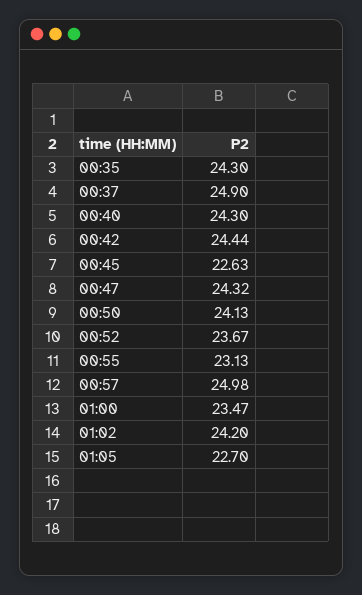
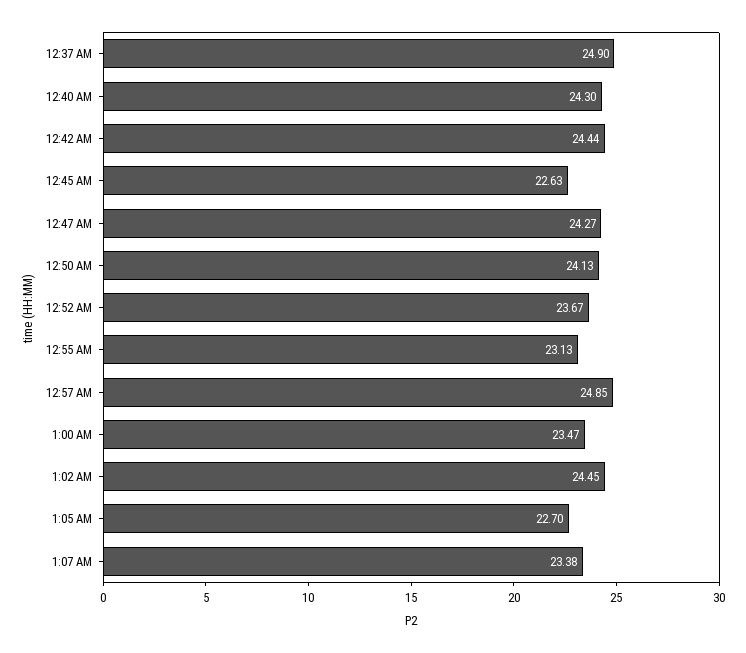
00:35: 24.3 -> none
00:47: 24.32 -> 24.27
00:57: 24.98 -> 24.85
01:02: 24.2 -> 24.45
1:07 AM: none -> 23.38

